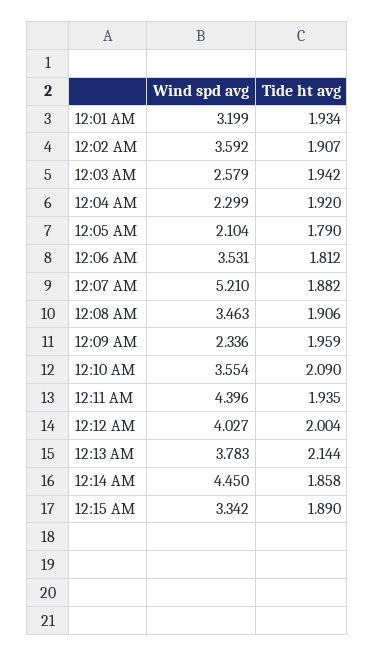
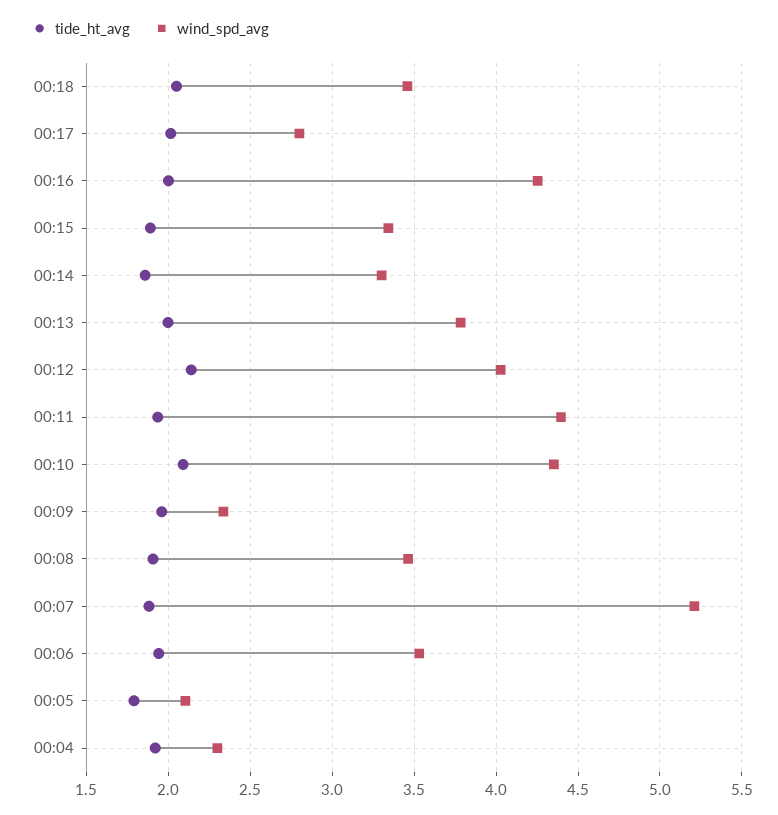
Wind spd avg, 12:01 AM: 3.199 -> none
Tide ht avg, 12:01 AM: 1.934 -> none
Wind spd avg, 12:02 AM: 3.592 -> none
Tide ht avg, 12:02 AM: 1.907 -> none
Wind spd avg, 12:03 AM: 2.579 -> none
Tide ht avg, 12:03 AM: 1.942 -> none
Tide ht avg, 12:06 AM: 1.812 -> 1.95
Wind spd avg, 12:10 AM: 3.554 -> 4.35
Tide ht avg, 12:12 AM: 2.004 -> 2.15
Tide ht avg, 12:13 AM: 2.144 -> 2
Wind spd avg, 12:14 AM: 4.45 -> 3.3
Tide ht avg, 00:18: none -> 2.05
Wind spd avg, 00:18: none -> 3.45
Tide ht avg, 00:17: none -> 2
Wind spd avg, 00:17: none -> 2.8
Tide ht avg, 00:16: none -> 2
Wind spd avg, 00:16: none -> 4.25

